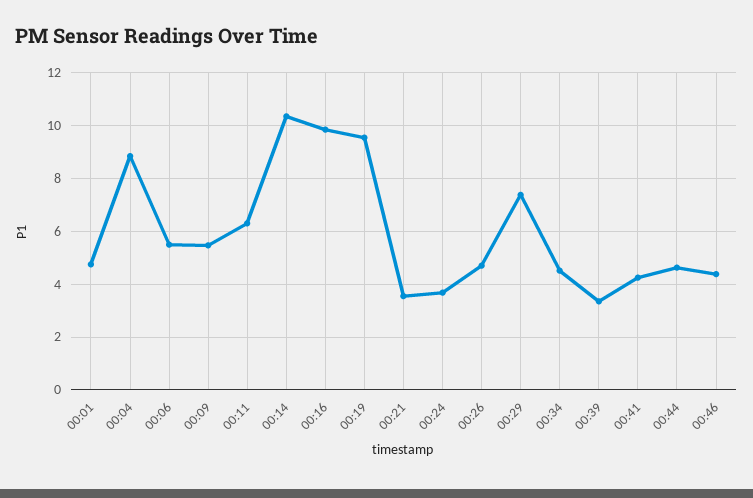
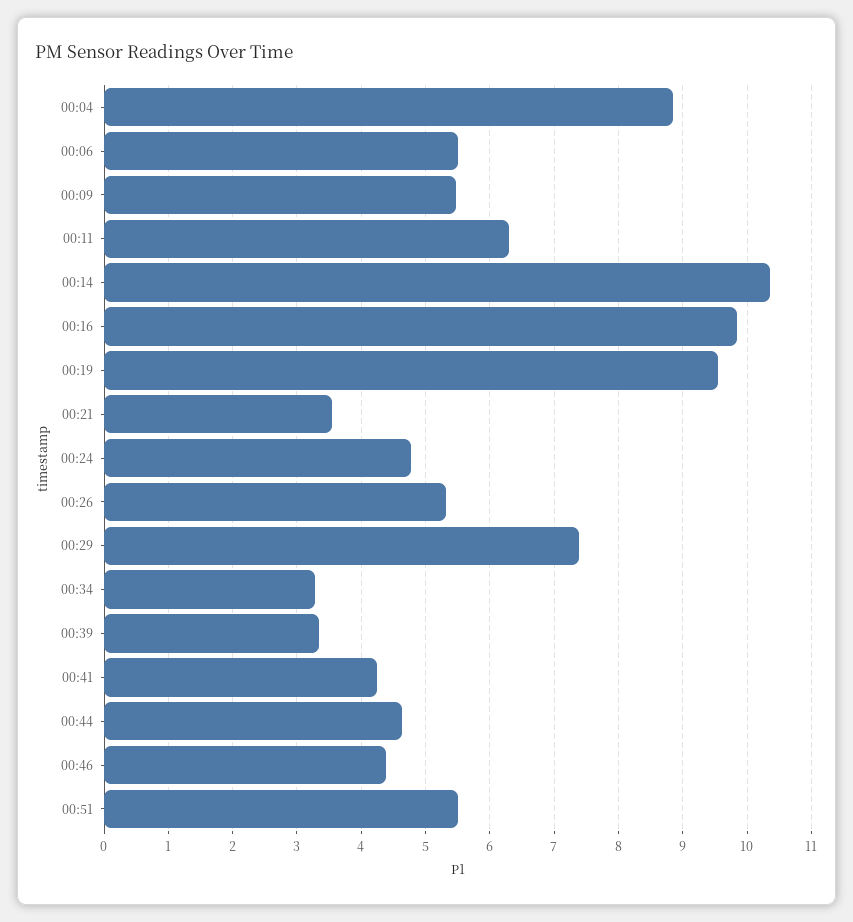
00:01: 4.75 -> none
00:24: 3.75 -> 4.8
00:26: 4.75 -> 5.3
00:34: 4.5 -> 3.3
00:51: none -> 5.5

